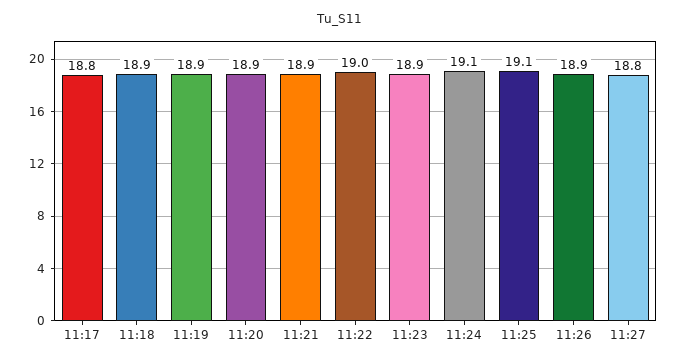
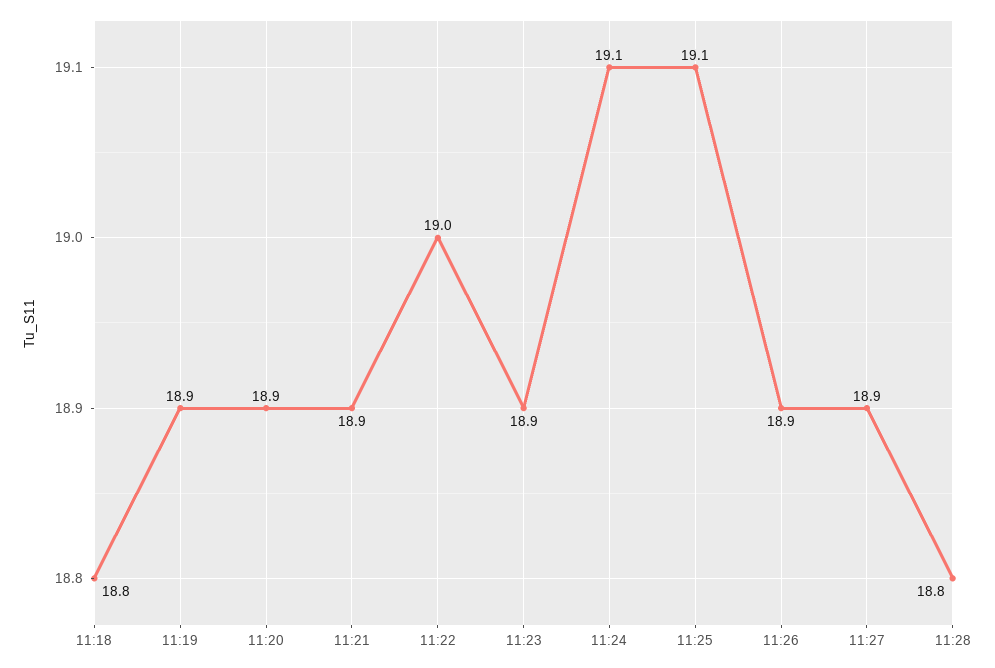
11:17: 18.8 -> none
11:18: 18.9 -> 18.8
11:27: 18.8 -> 18.9
11:28: none -> 18.8

